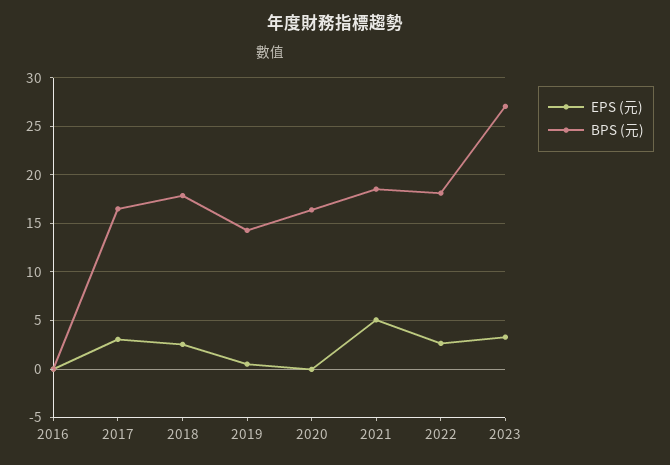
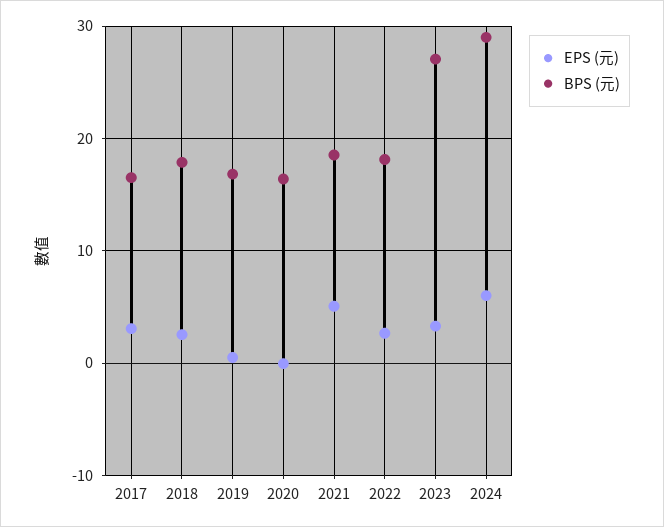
EPS (元), 2016: 0 -> none
BPS (元), 2016: 0 -> none
BPS (元), 2019: 14 -> 17
EPS (元), 2024: none -> 6
BPS (元), 2024: none -> 29

